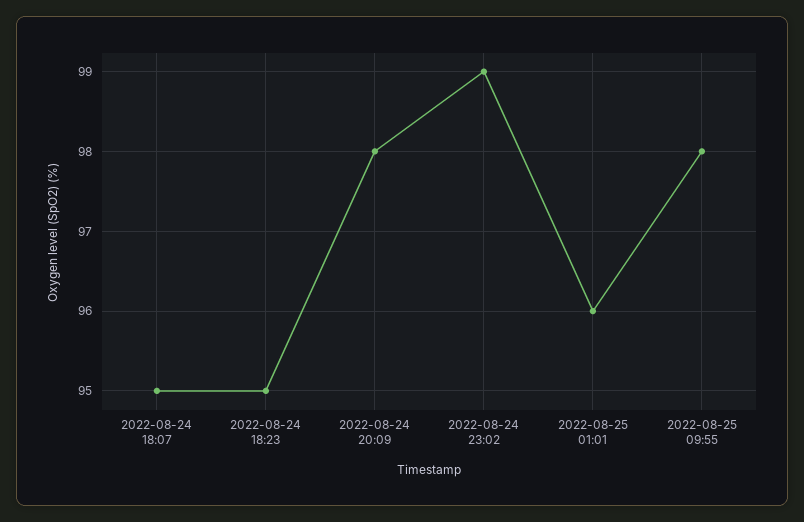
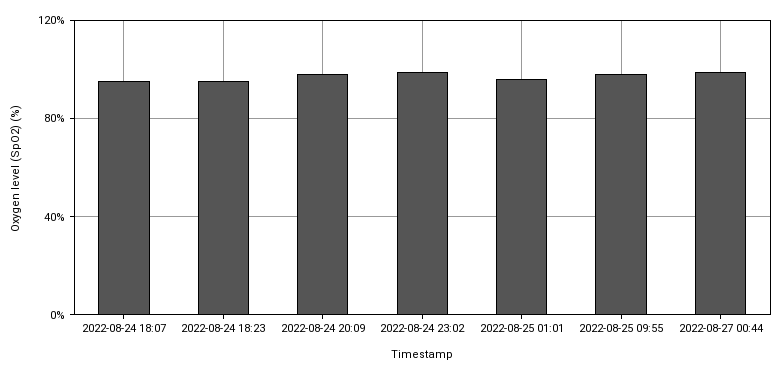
2022-08-27 00:44: none -> 100

